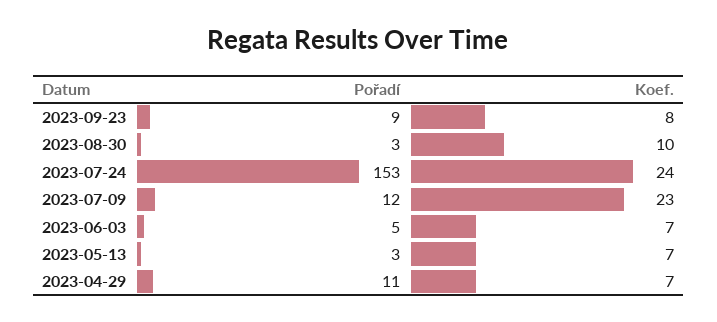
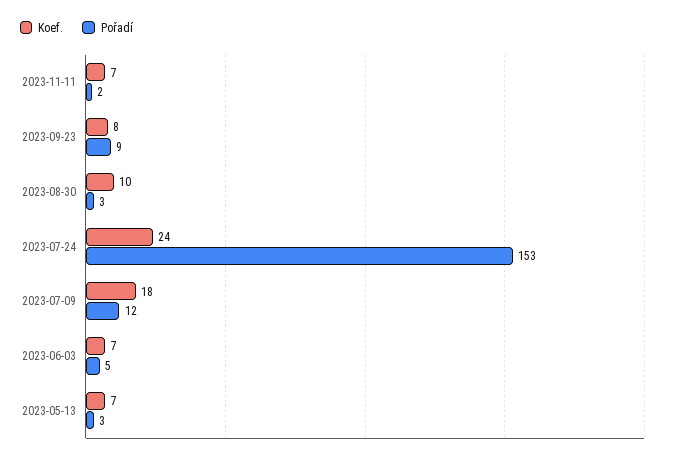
Koef., 2023-07-09: 23 -> 18
Pořadí, 2023-04-29: 11 -> none
Koef., 2023-04-29: 7 -> none
Koef., 2023-11-11: none -> 7
Pořadí, 2023-11-11: none -> 2

